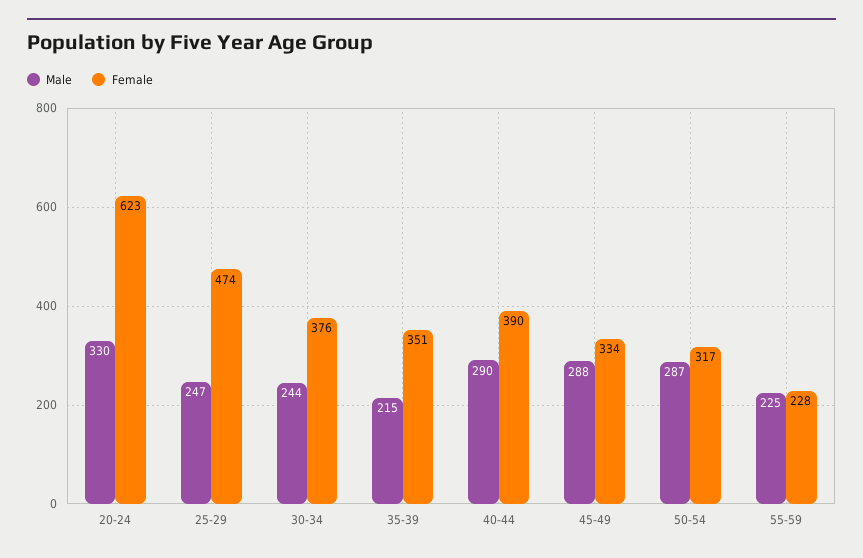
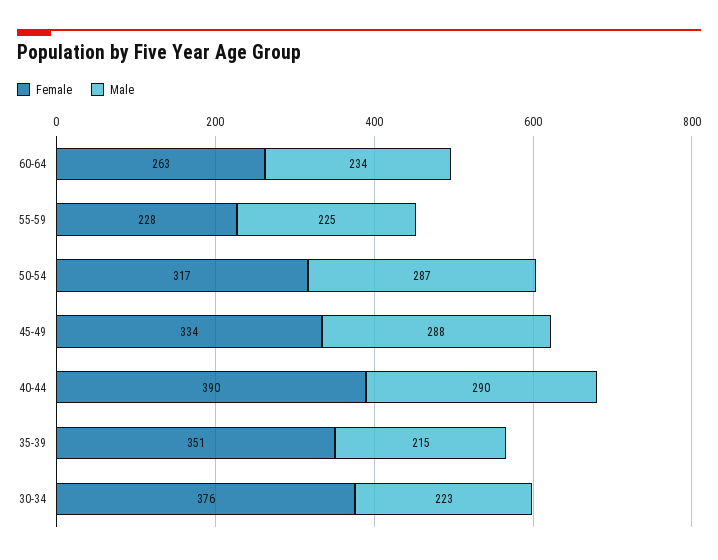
Male, 20-24: 330 -> none
Female, 20-24: 623 -> none
Male, 25-29: 247 -> none
Female, 25-29: 474 -> none
Male, 30-34: 244 -> 223
Female, 60-64: none -> 263
Male, 60-64: none -> 234

